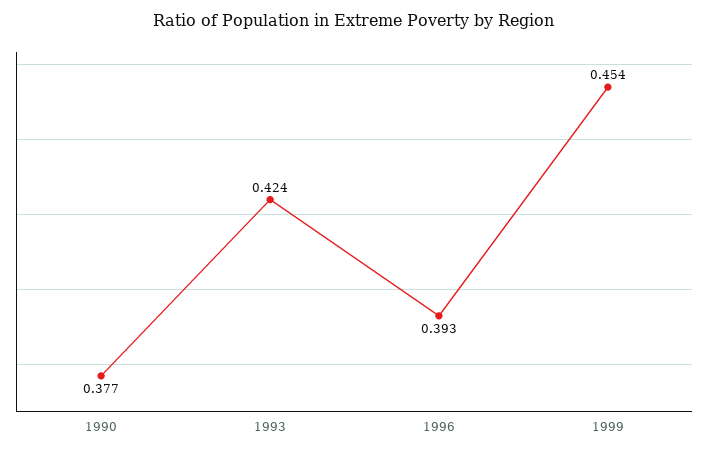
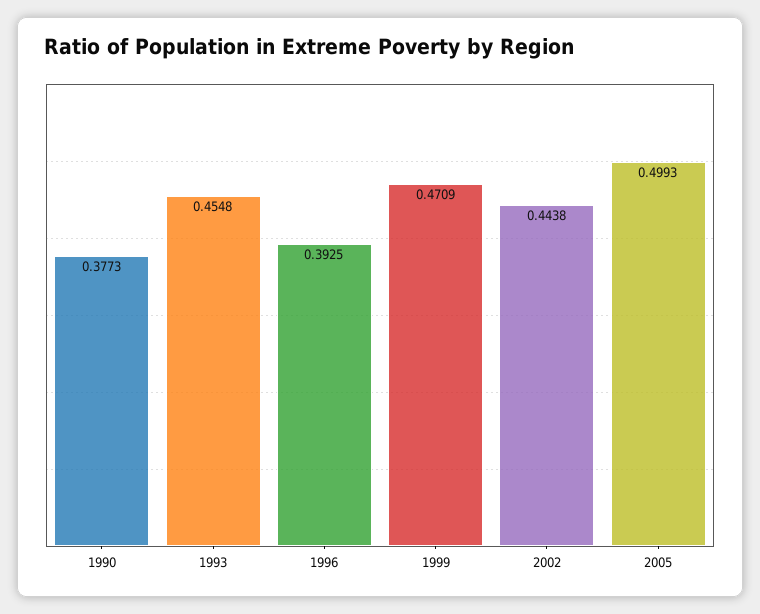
1993: 0.424 -> 0.4548
1999: 0.454 -> 0.4709
2002: none -> 0.4438
2005: none -> 0.4993

